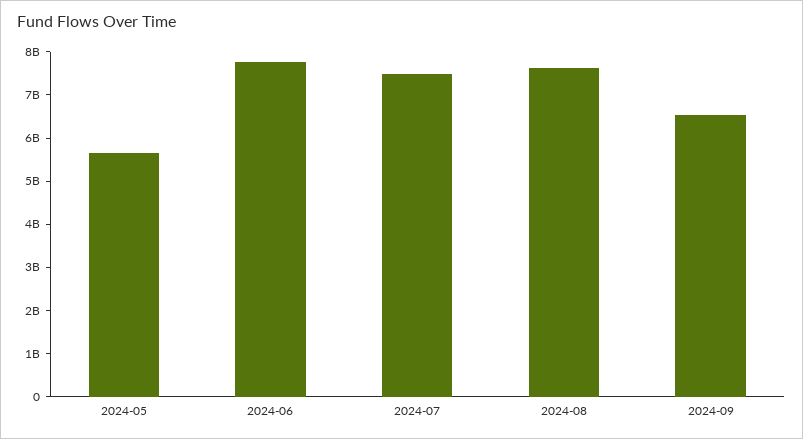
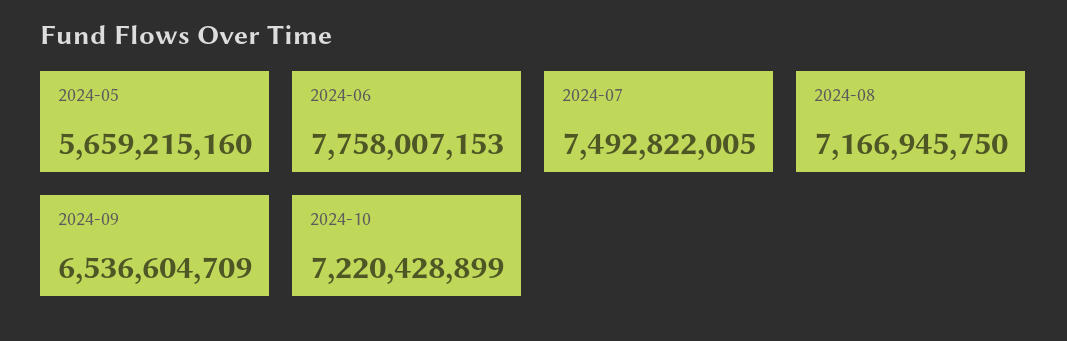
2024-08: 7600000000 -> 7166945750
2024-10: none -> 7220428899

